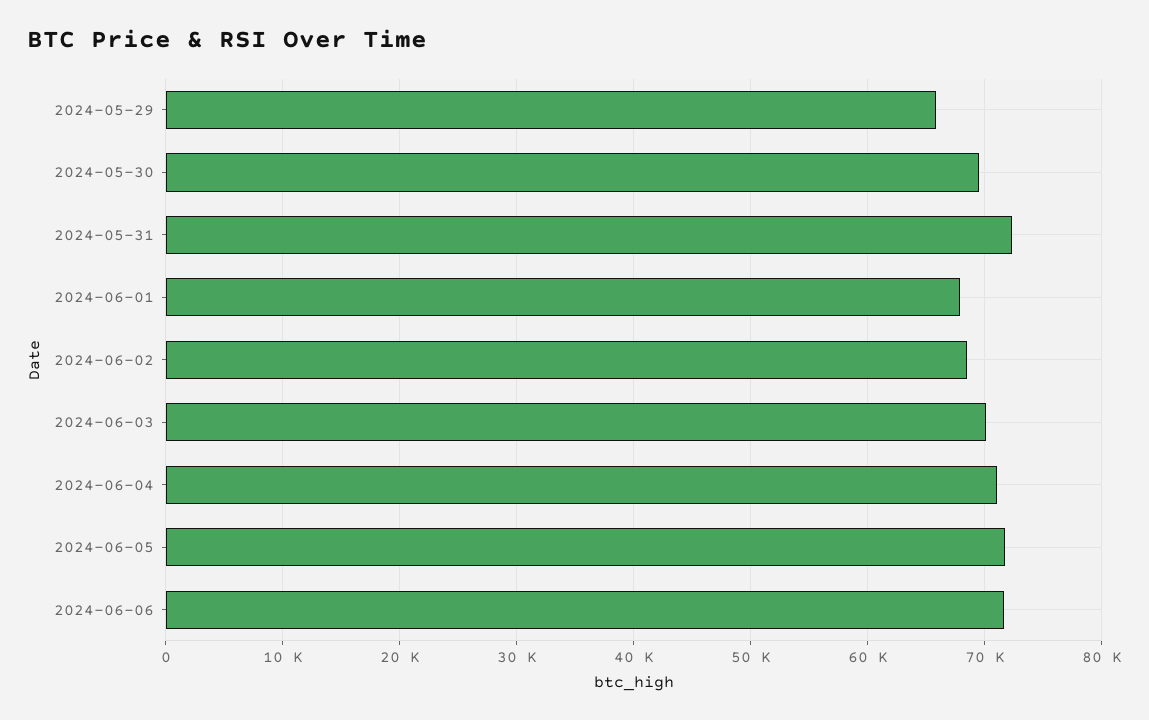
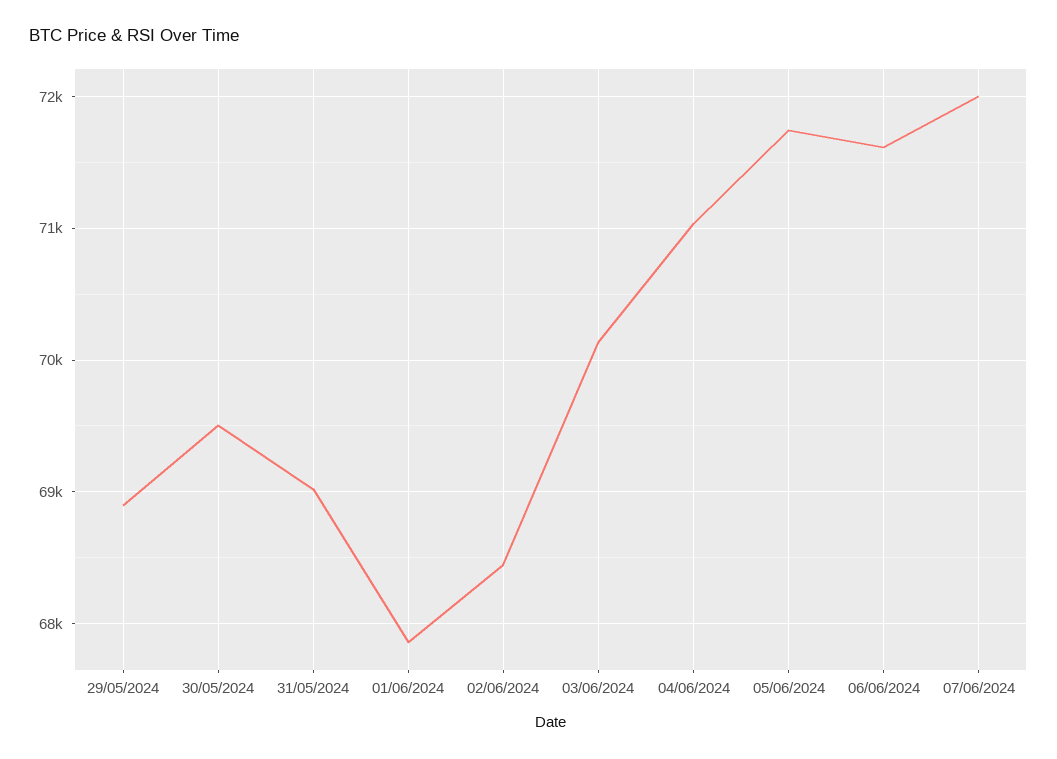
2024-05-29: 66000 -> 68900
2024-05-31: 72000 -> 69000
07/06/2024: none -> 72000

